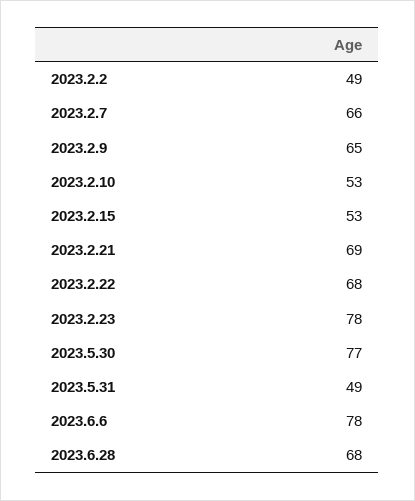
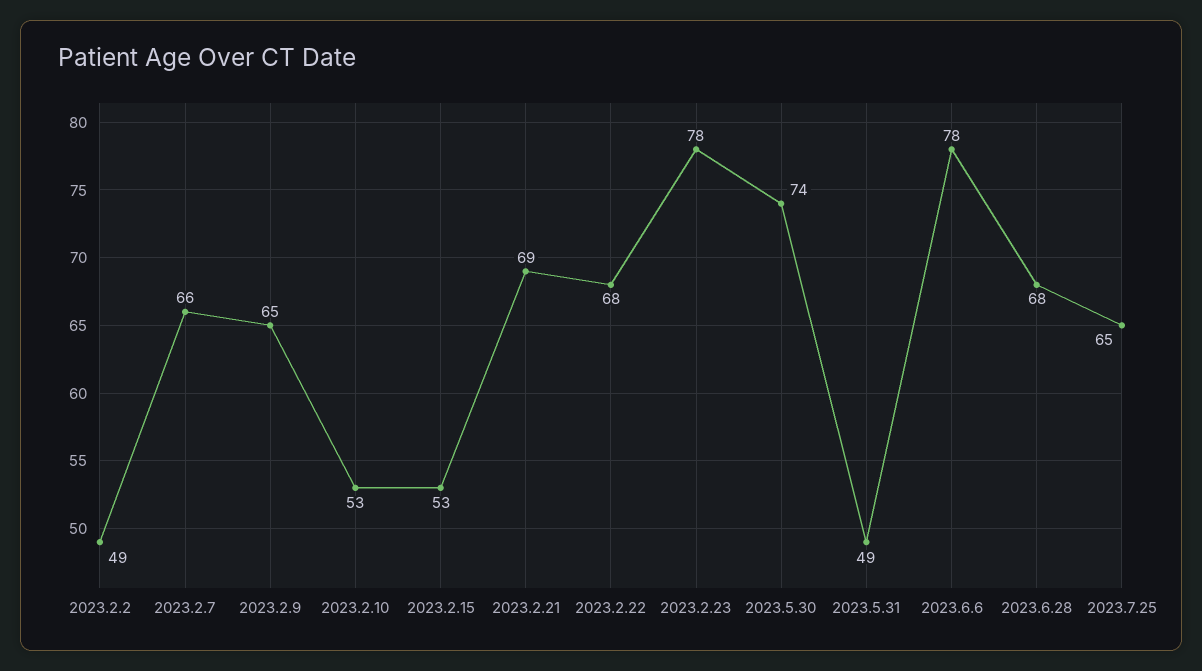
2023.5.30: 77 -> 74
2023.7.25: none -> 65

